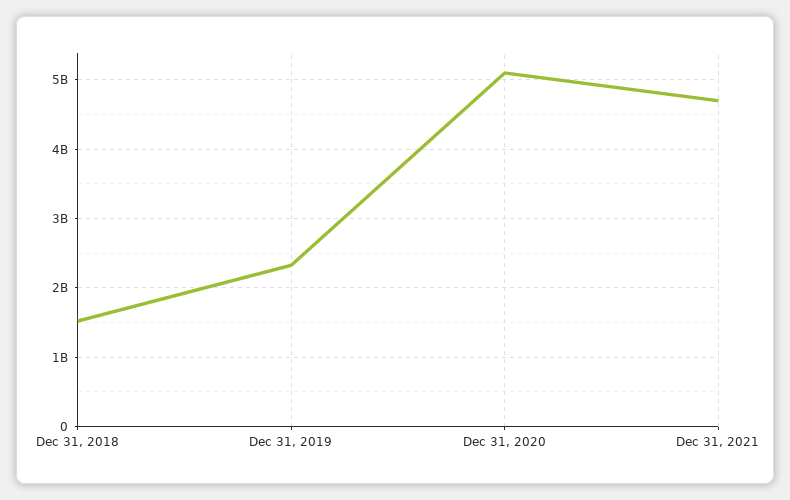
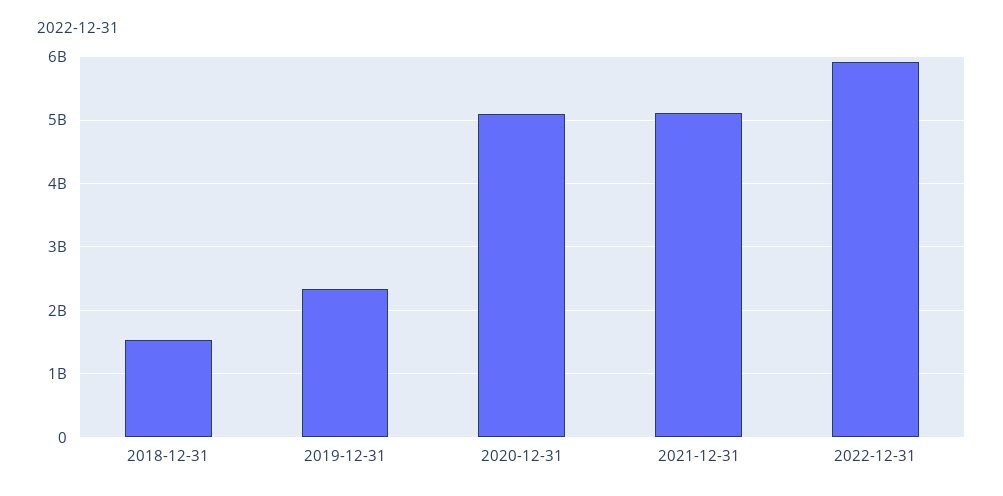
Dec 31, 2021: 4700000000 -> 5100000000
2022-12-31: none -> 5900000000

